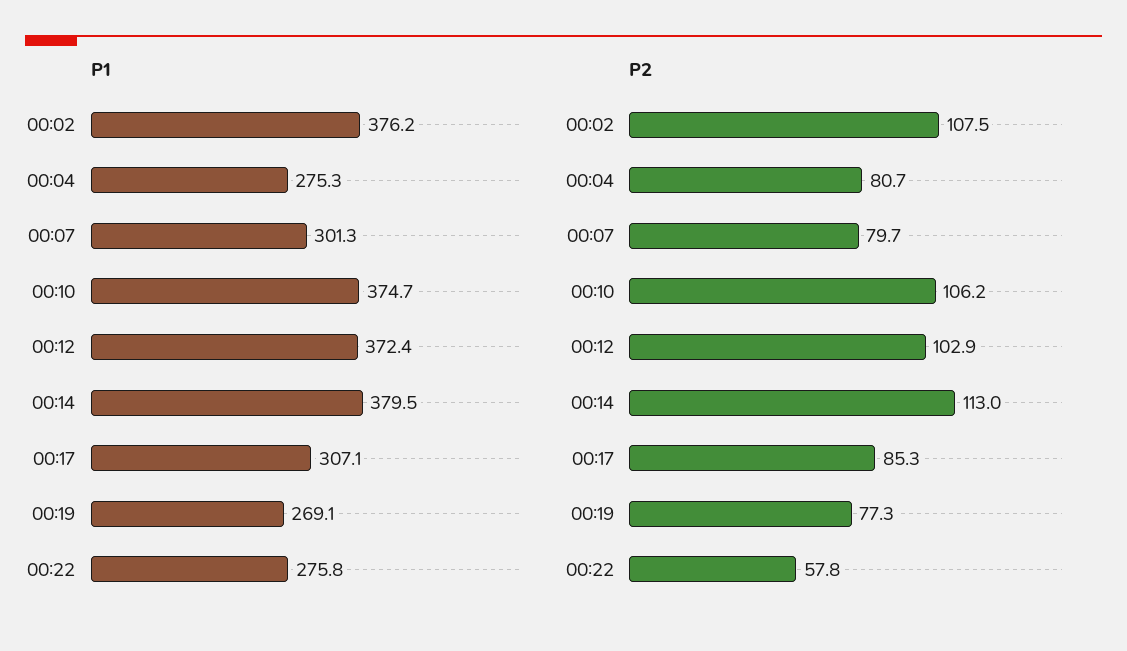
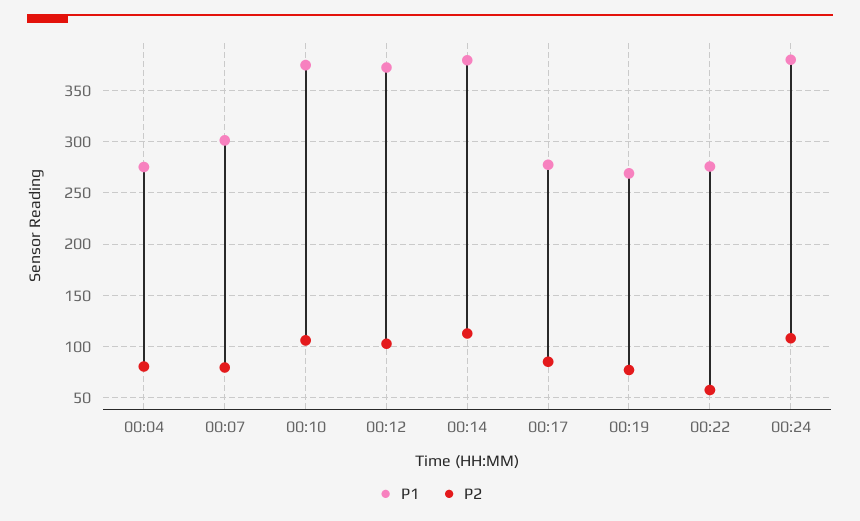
P1, 00:02: 376.2 -> none
P1, 00:17: 307.1 -> 280
P2, 00:02: 107.5 -> none
P1, 00:24: none -> 380
P2, 00:24: none -> 110

